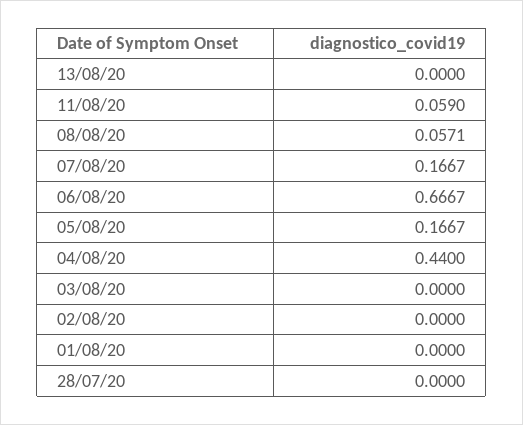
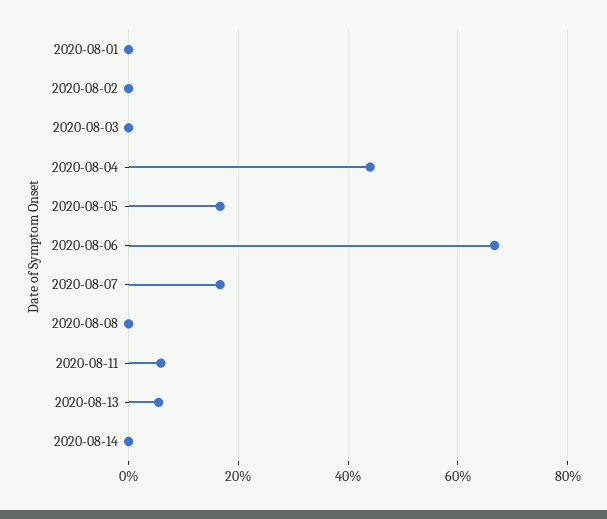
13/08/20: 0 -> 0.06
08/08/20: 0.0571 -> 0
28/07/20: 0 -> none
2020-08-14: none -> 0

